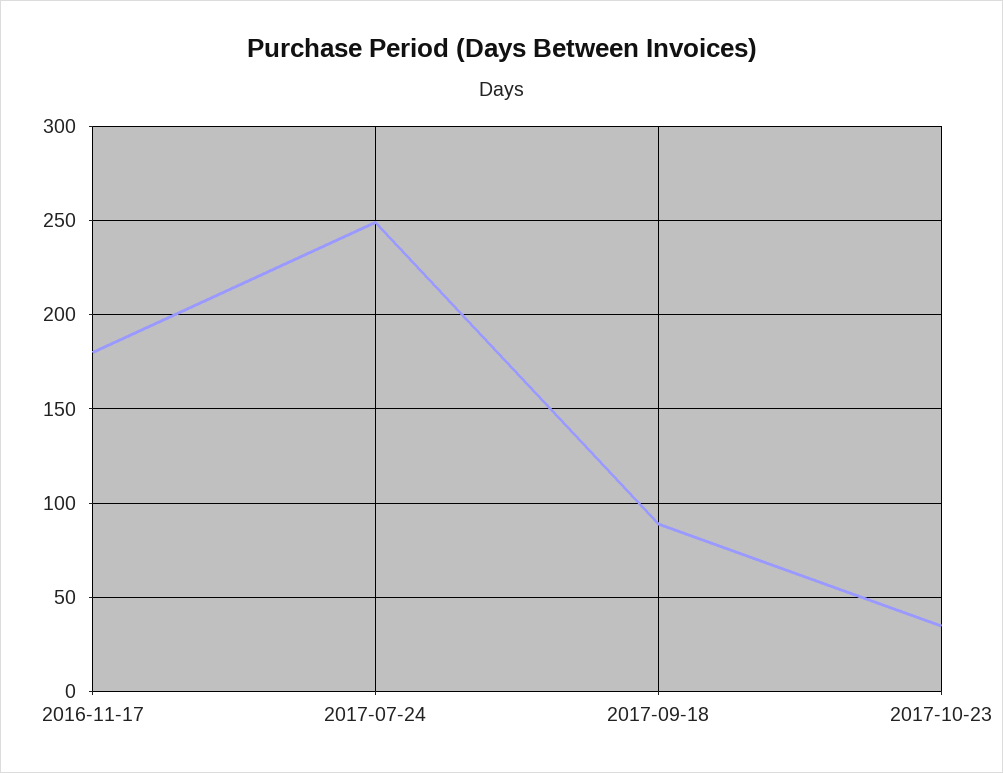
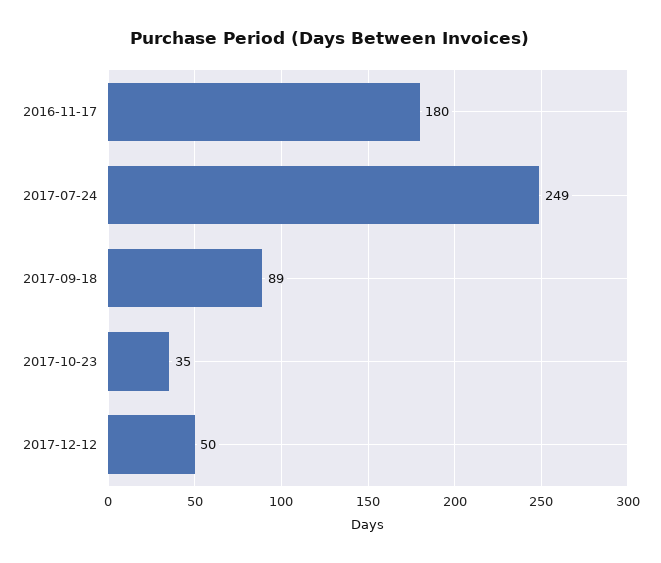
2017-12-12: none -> 50

